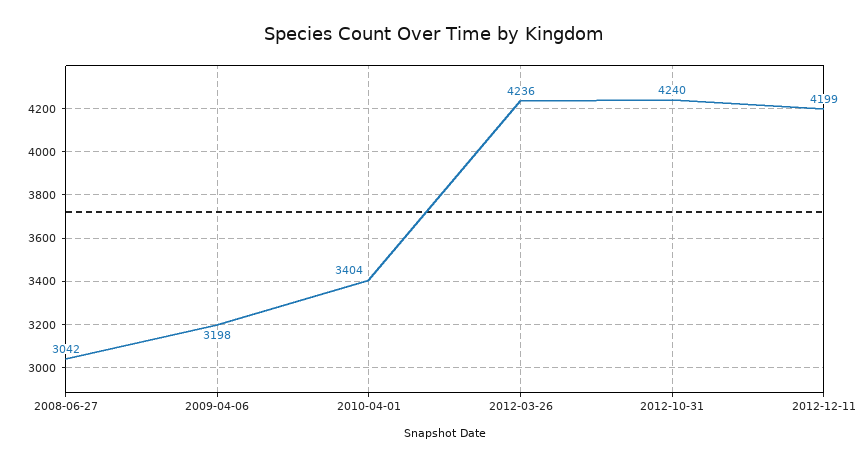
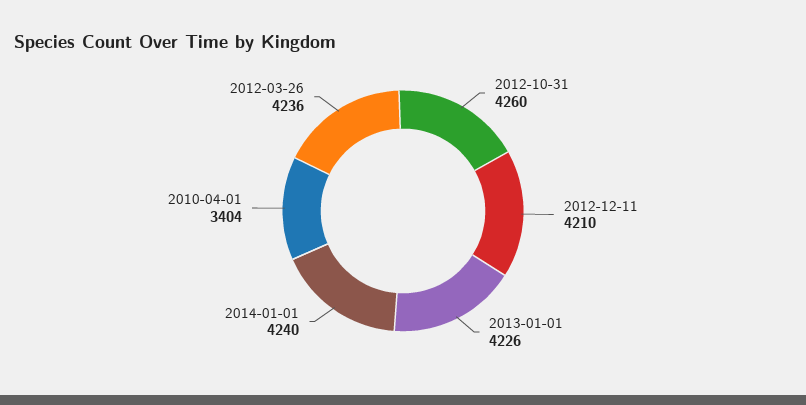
2008-06-27: 3042 -> none
2009-04-06: 3198 -> none
2012-10-31: 4240 -> 4260
2012-12-11: 4199 -> 4210
2013-01-01: none -> 4226
2014-01-01: none -> 4240

